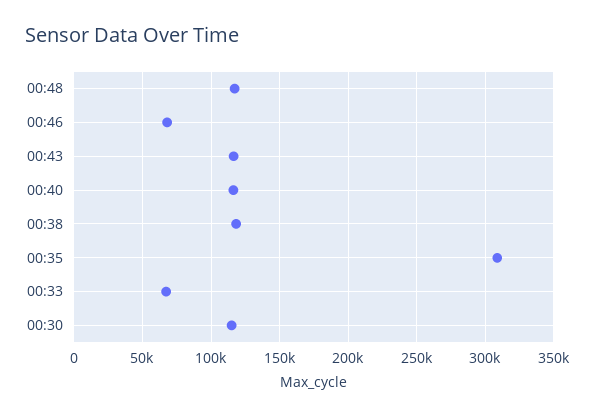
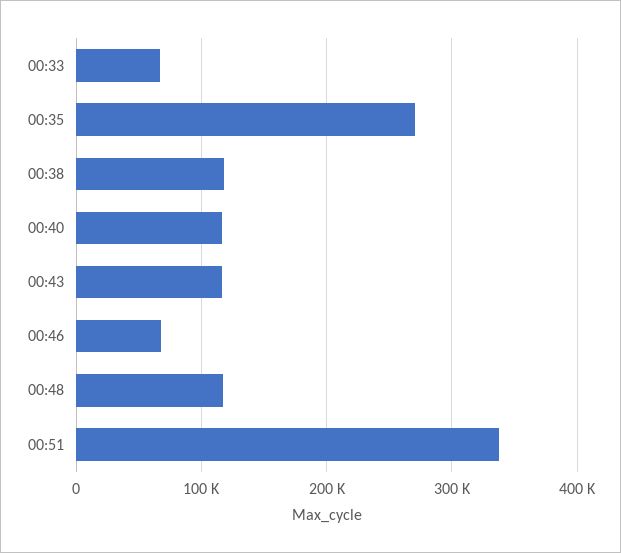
00:35: 310000 -> 270000
00:30: 115000 -> none
00:51: none -> 340000

